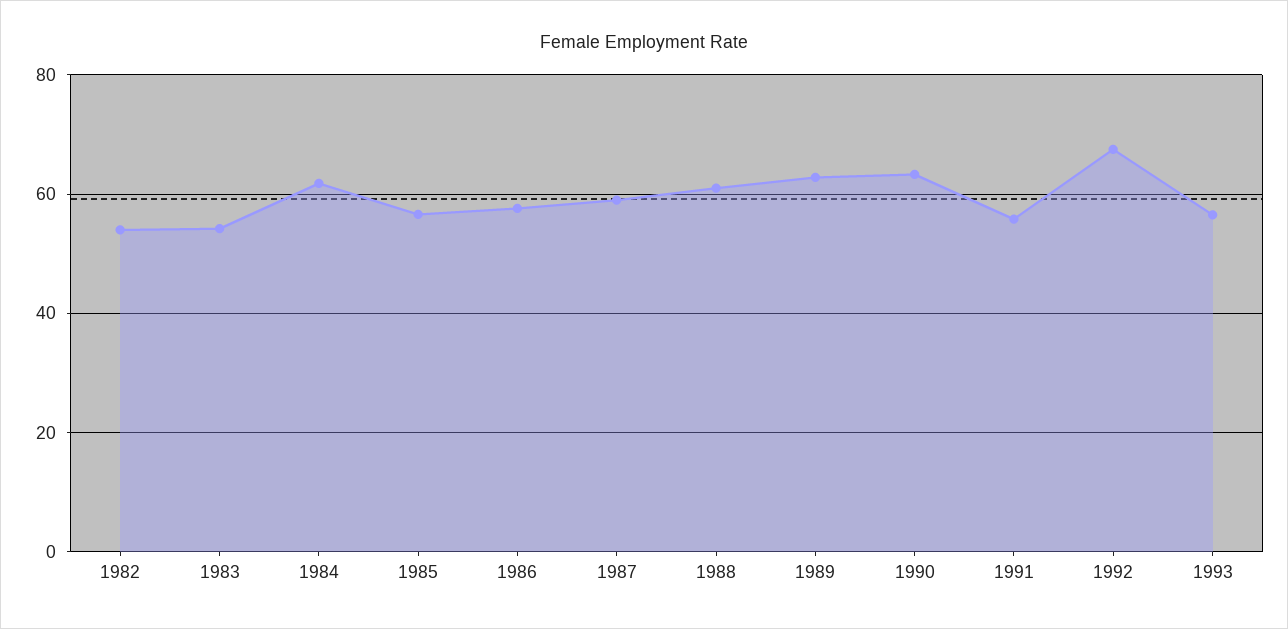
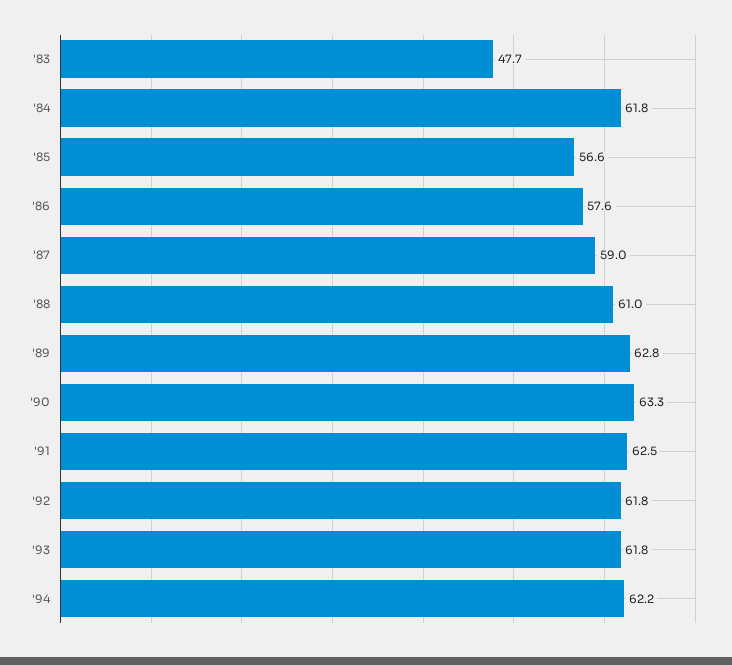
1982: 54 -> none
1983: 54 -> 47.7
1991: 56 -> 62.5
1992: 68 -> 61.8
1993: 56 -> 61.8
'94: none -> 62.2

